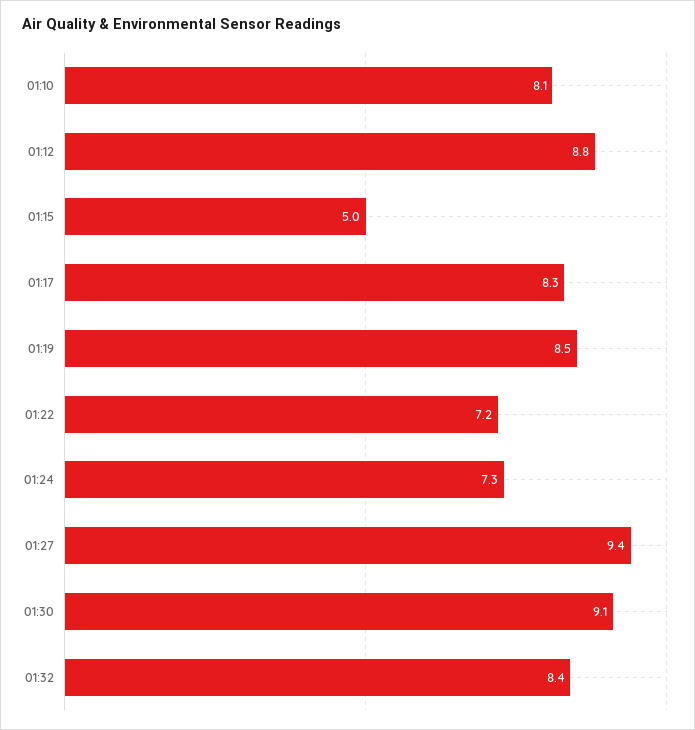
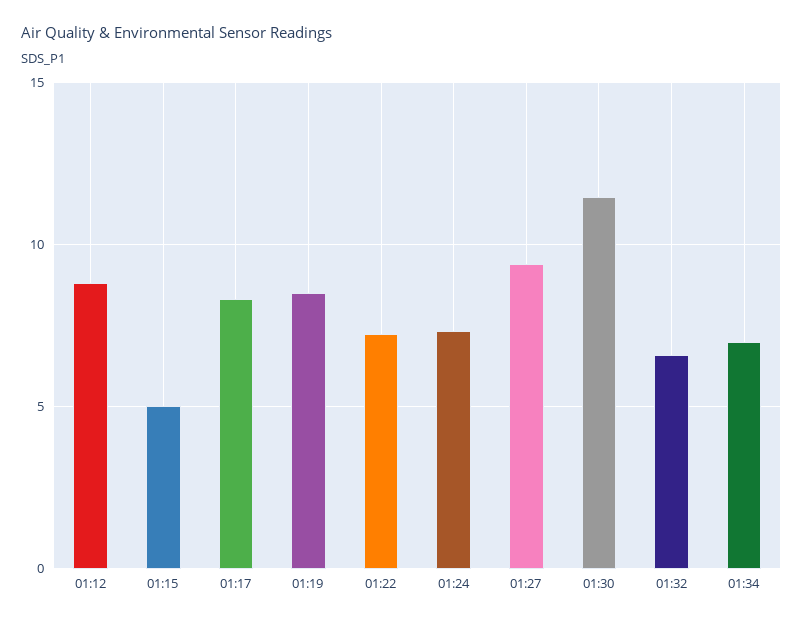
01:10: 8.1 -> none
01:30: 9.1 -> 11.5
01:32: 8.4 -> 6.5
01:34: none -> 7

